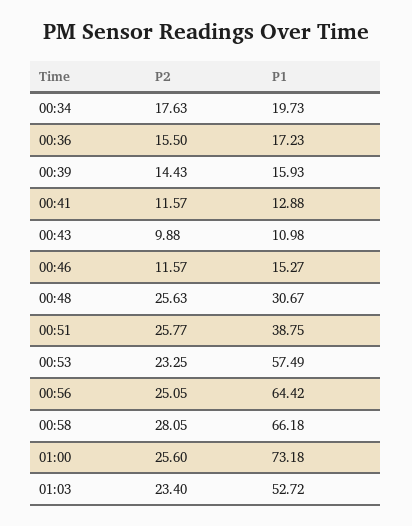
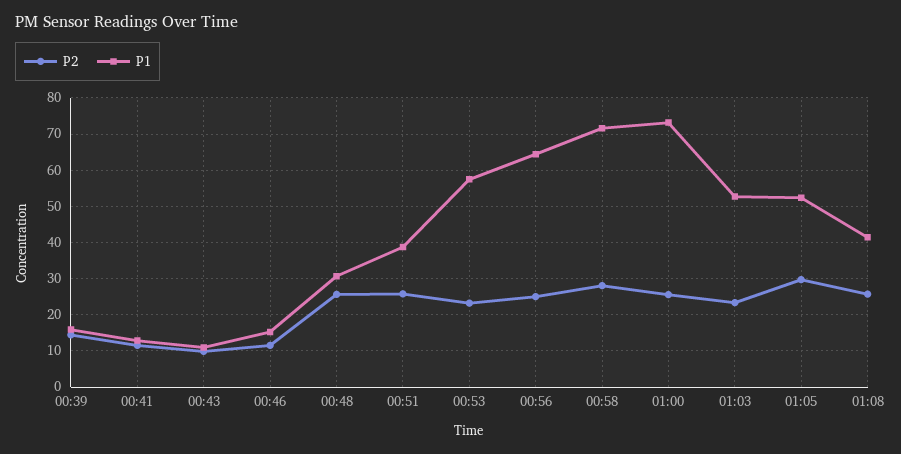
P2, 00:34: 17.63 -> none
P1, 00:34: 19.73 -> none
P2, 00:36: 15.5 -> none
P1, 00:36: 17.23 -> none
P1, 00:58: 66.18 -> 72
P2, 01:05: none -> 30
P1, 01:05: none -> 52
P2, 01:08: none -> 26
P1, 01:08: none -> 42

